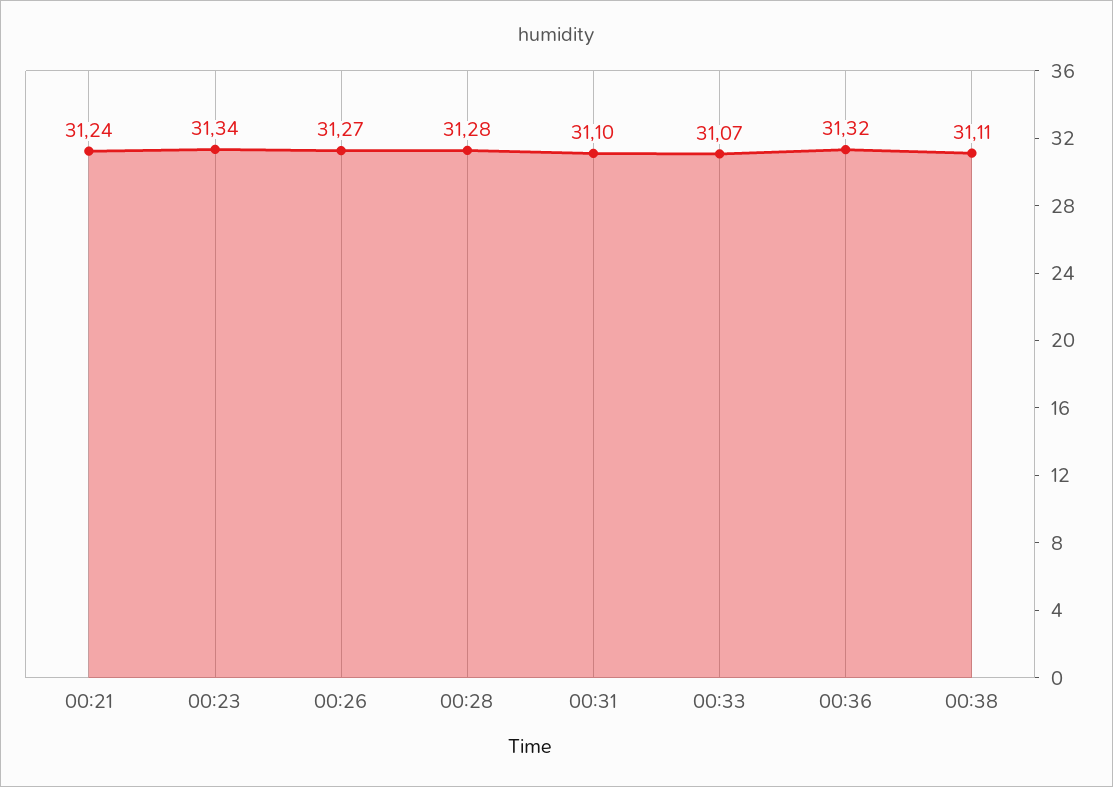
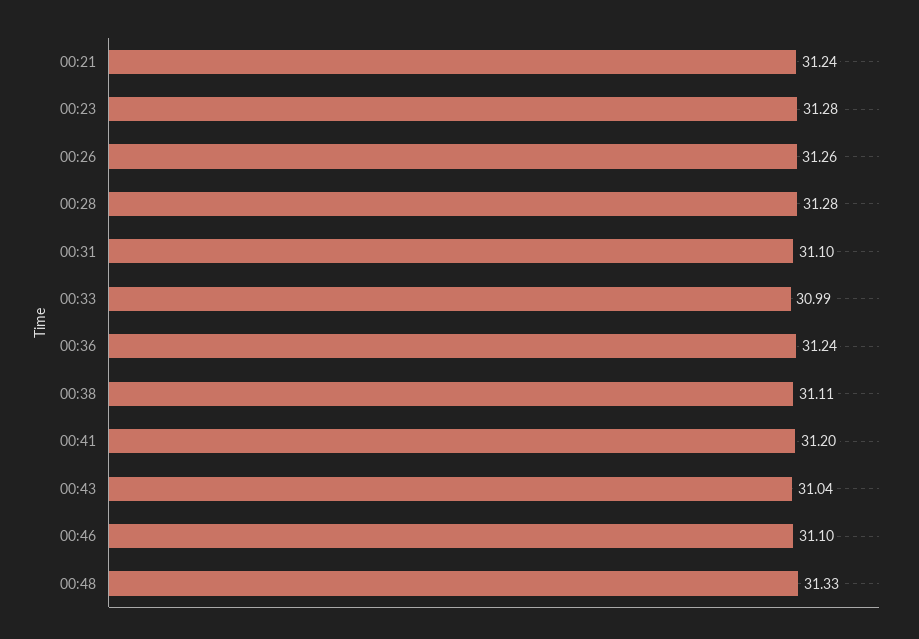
00:23: 31.34 -> 31.28
00:26: 31.27 -> 31.26
00:33: 31.07 -> 30.99
00:36: 31.32 -> 31.24
00:41: none -> 31.2
00:43: none -> 31.04
00:46: none -> 31.1
00:48: none -> 31.33

